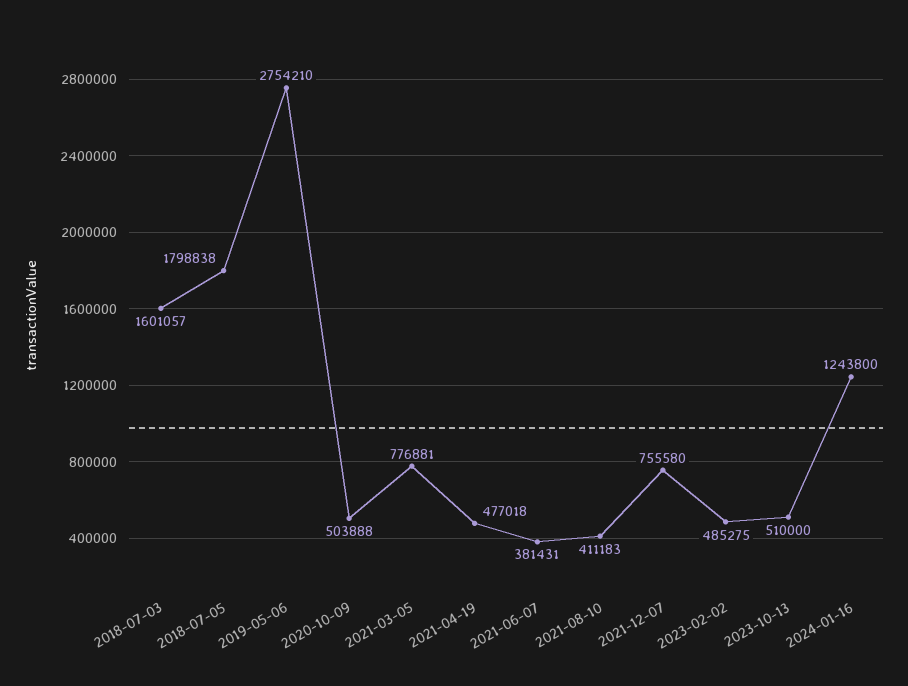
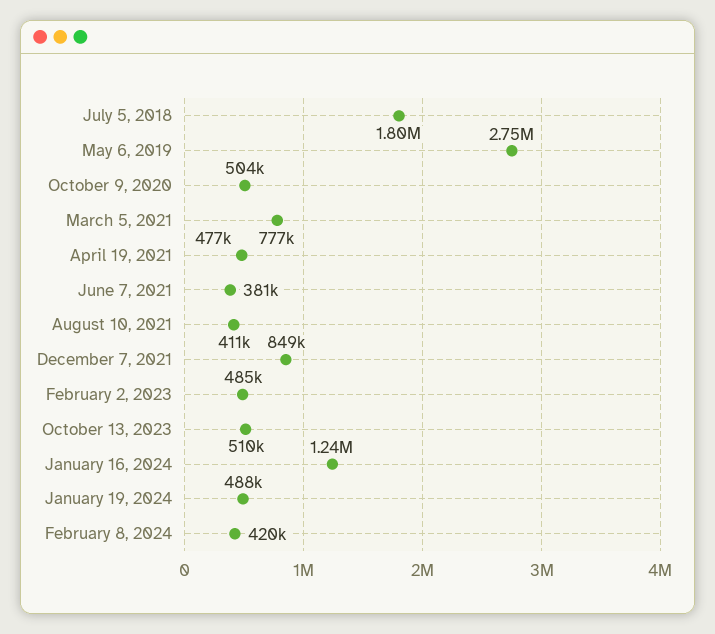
2018-07-03: 1601057 -> none
2021-12-07: 755580 -> 849000
January 19, 2024: none -> 488000
February 8, 2024: none -> 420000

